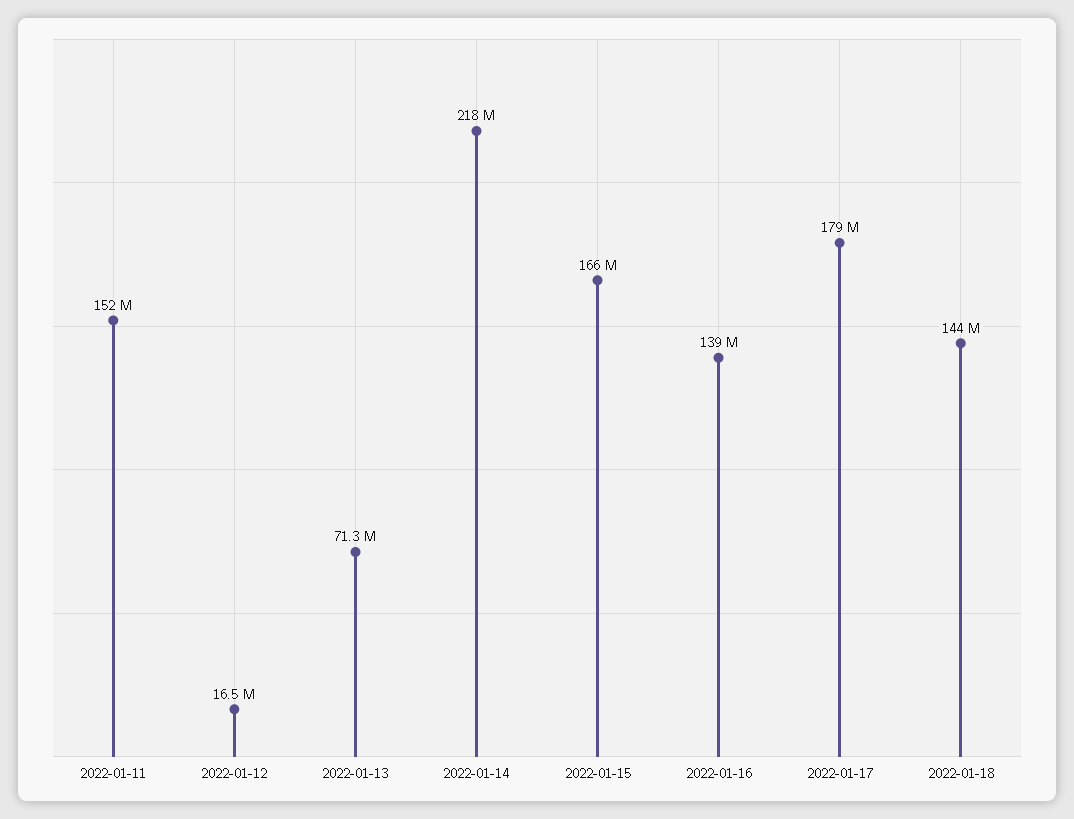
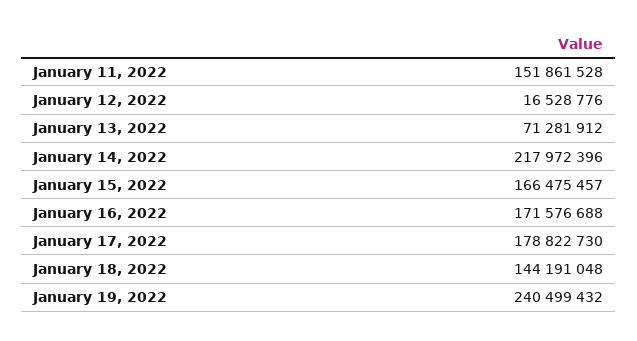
2022-01-16: 139000000 -> 171576688
January 19, 2022: none -> 240499432

